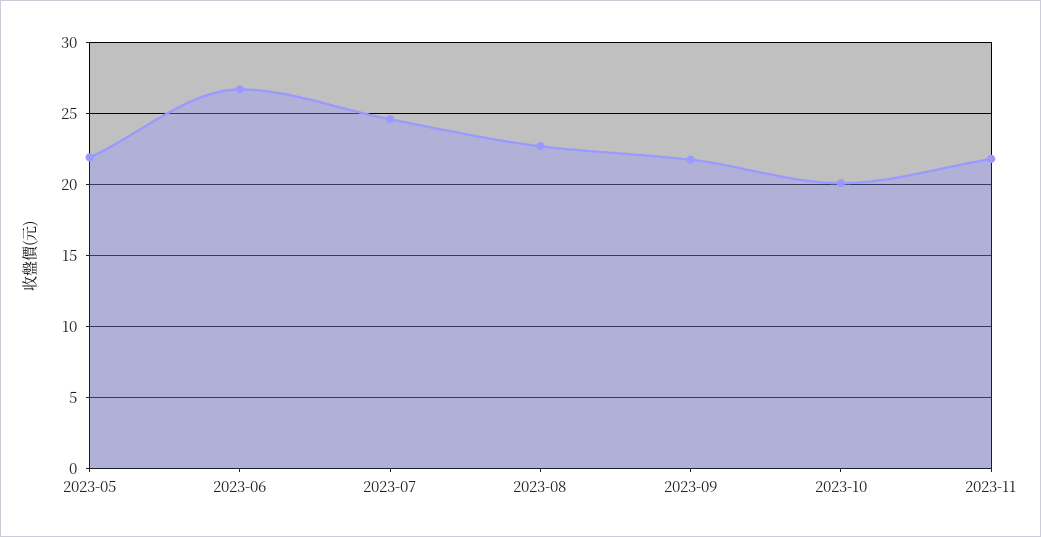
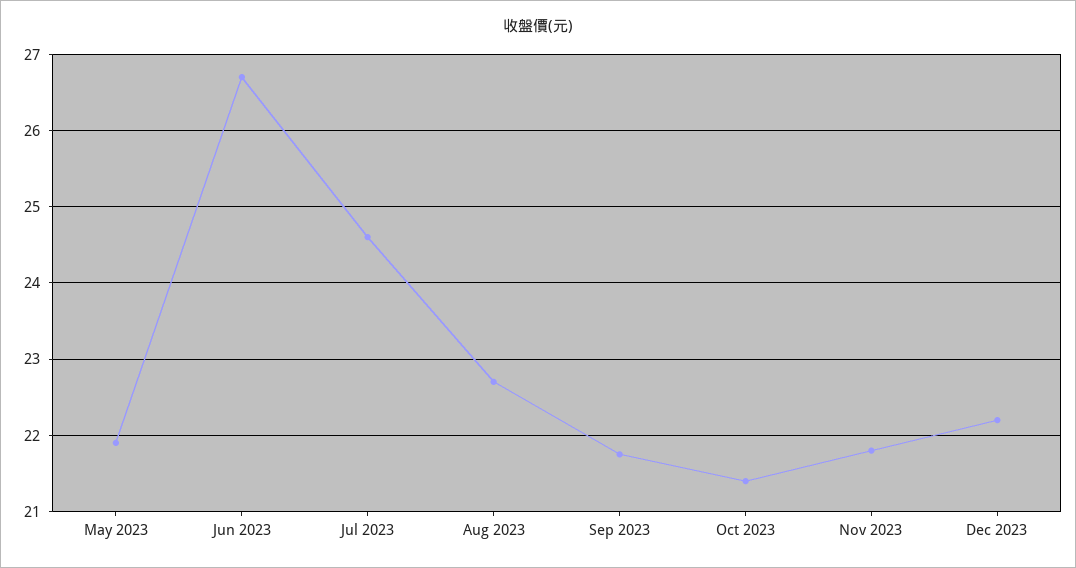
2023-10: 20 -> 21.4
Dec 2023: none -> 22.2

